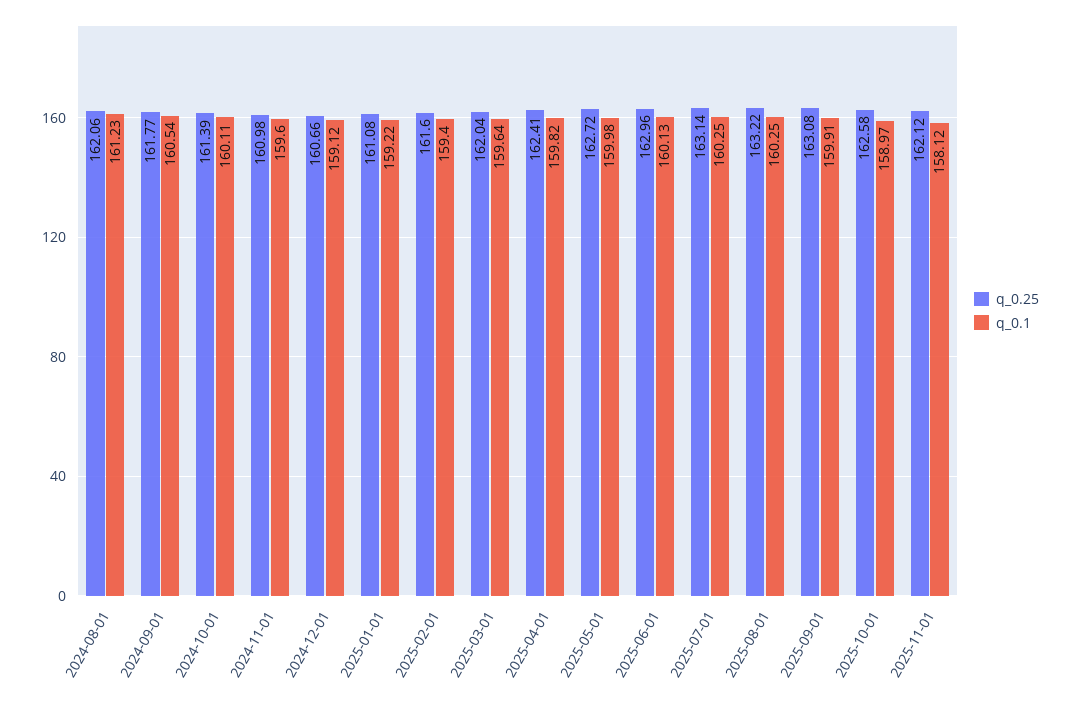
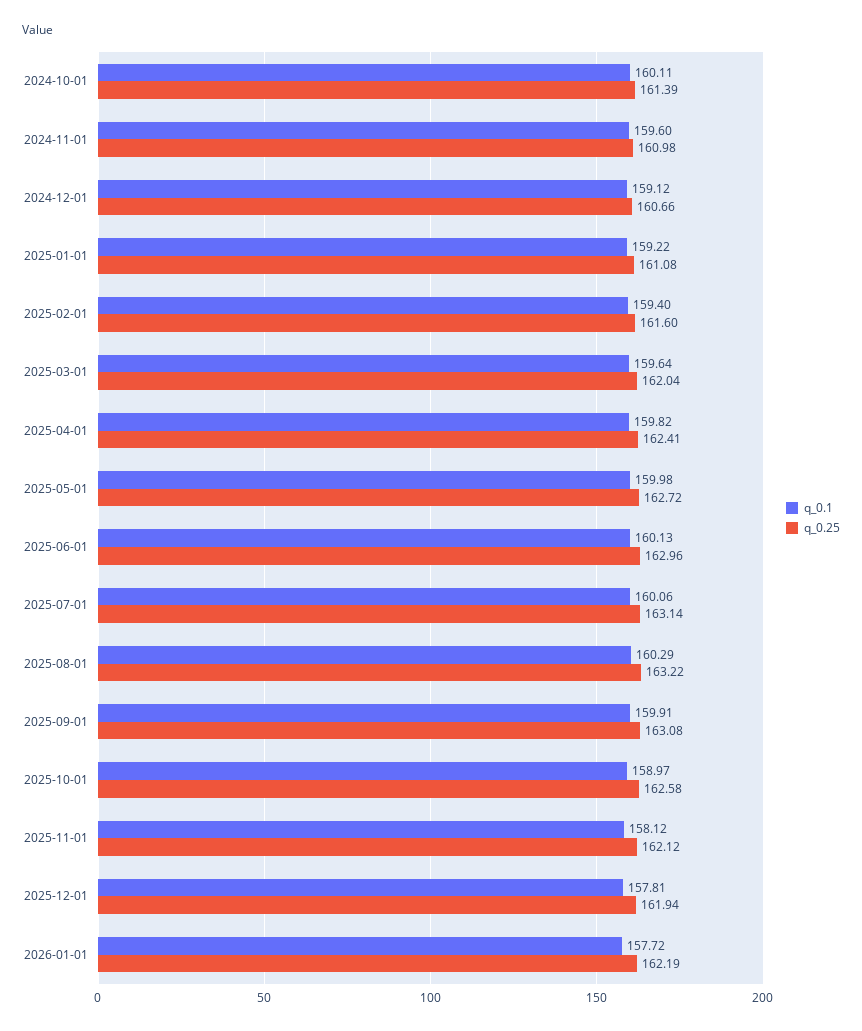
q_0.25, 2024-08-01: 162.06 -> none
q_0.1, 2024-08-01: 161.23 -> none
q_0.25, 2024-09-01: 161.77 -> none
q_0.1, 2024-09-01: 160.54 -> none
q_0.1, 2025-07-01: 160.25 -> 160.06
q_0.1, 2025-08-01: 160.25 -> 160.29
q_0.1, 2025-12-01: none -> 157.81
q_0.25, 2025-12-01: none -> 161.94
q_0.1, 2026-01-01: none -> 157.72
q_0.25, 2026-01-01: none -> 162.19

